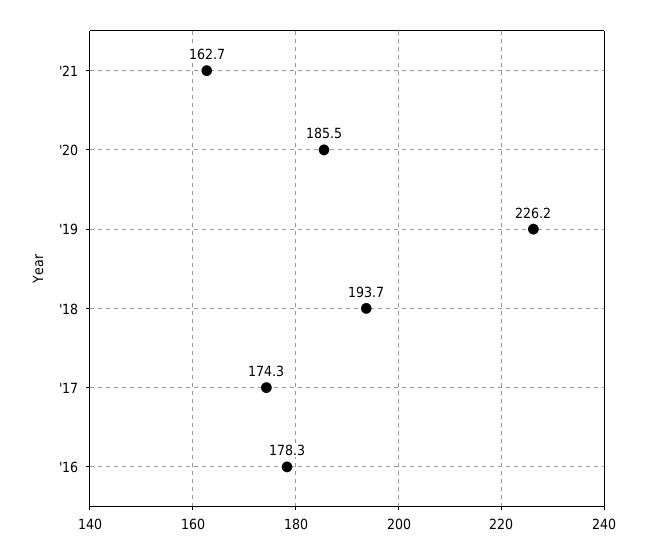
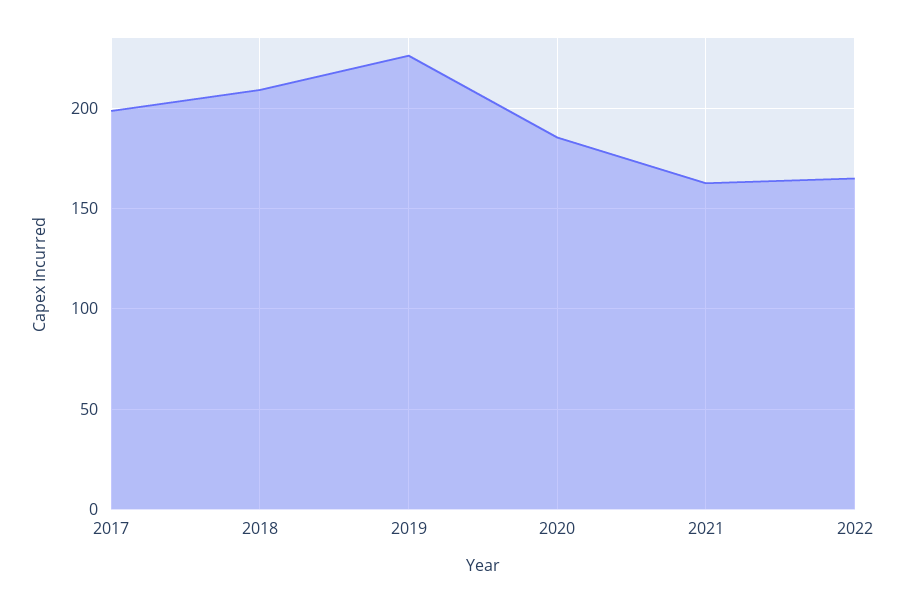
'18: 193.7 -> 210
'17: 174.3 -> 200
'16: 178.3 -> none
2022: none -> 165

